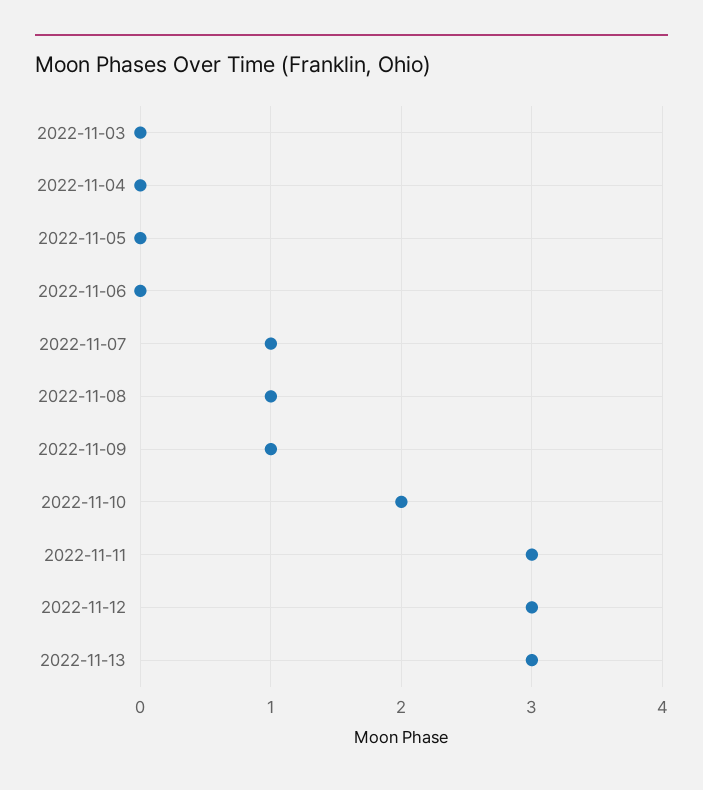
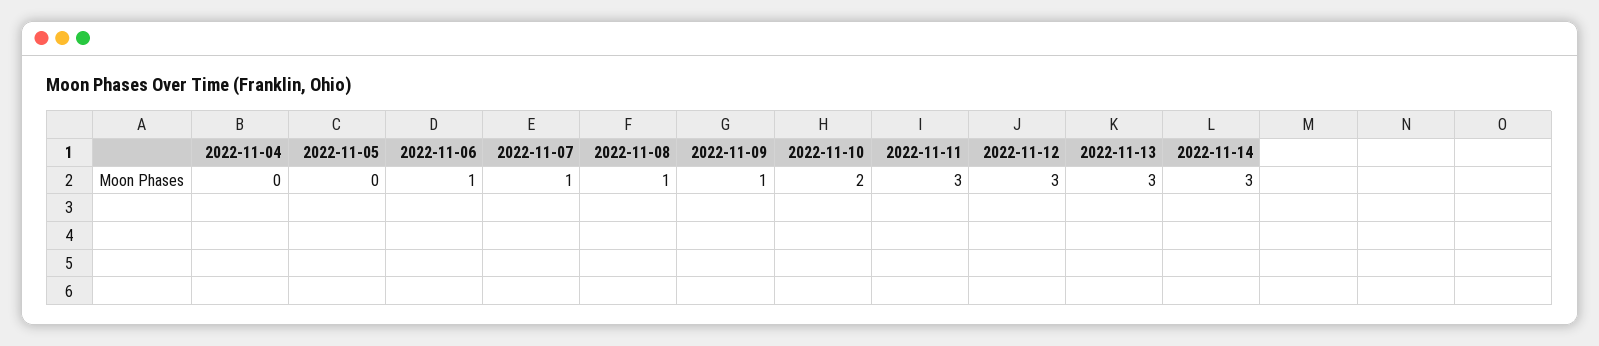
2022-11-03: 0 -> none
2022-11-06: 0 -> 1
2022-11-14: none -> 3

